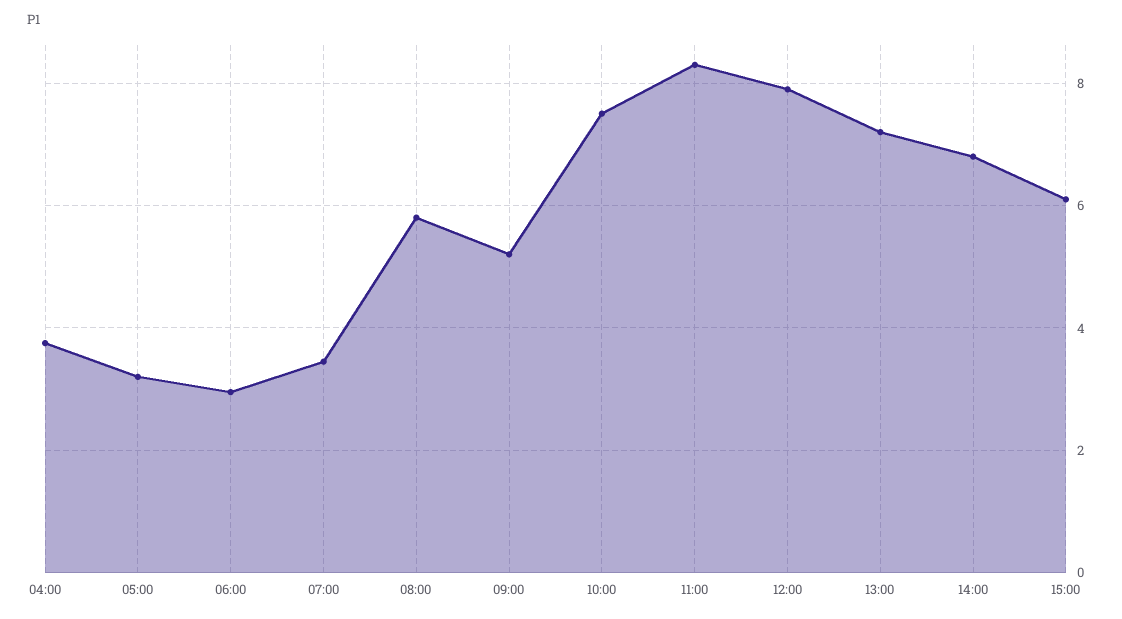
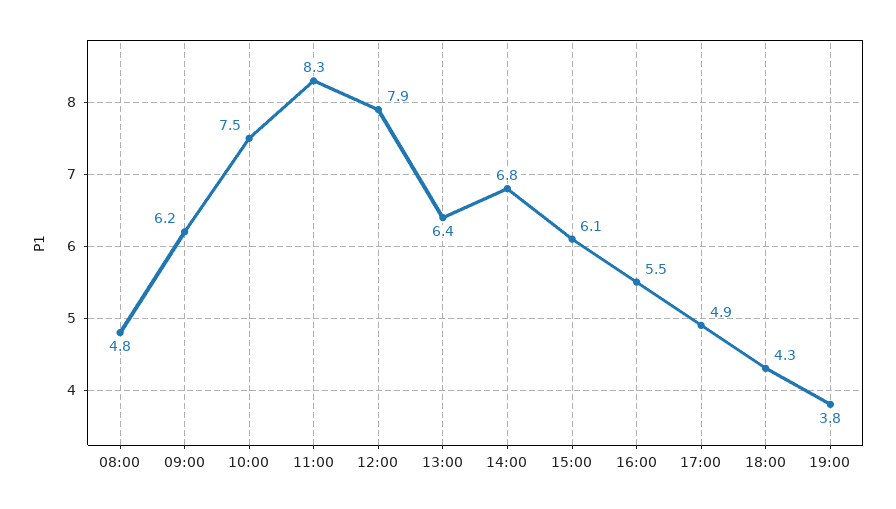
04:00: 3.8 -> none
05:00: 3.2 -> none
06:00: 3 -> none
07:00: 3.4 -> none
08:00: 5.8 -> 4.8
09:00: 5.2 -> 6.2
13:00: 7.2 -> 6.4
16:00: none -> 5.5
17:00: none -> 4.9
18:00: none -> 4.3
19:00: none -> 3.8

